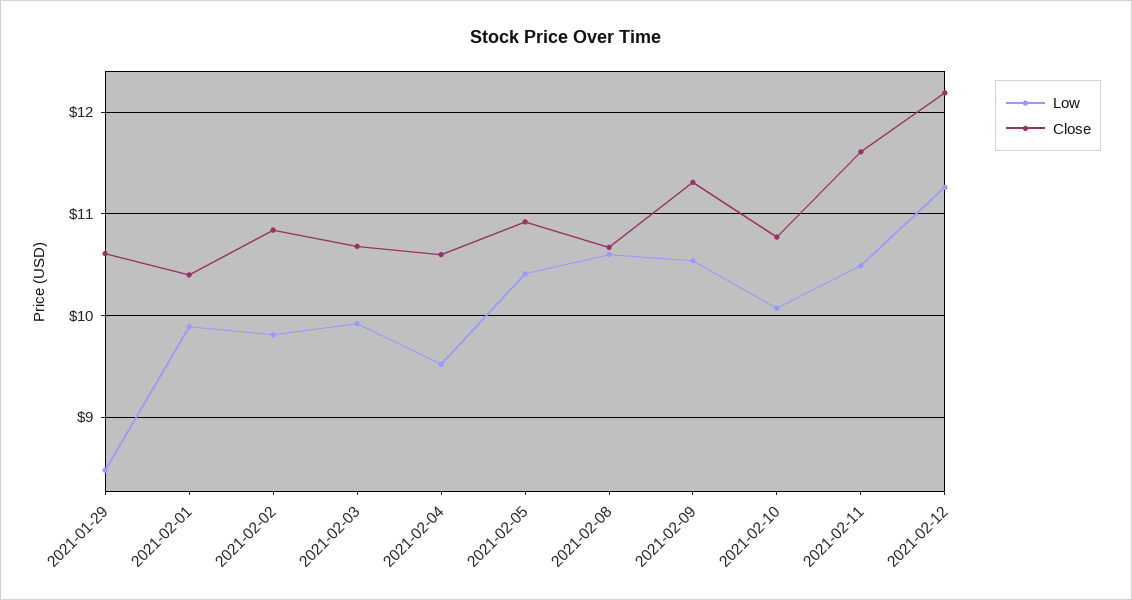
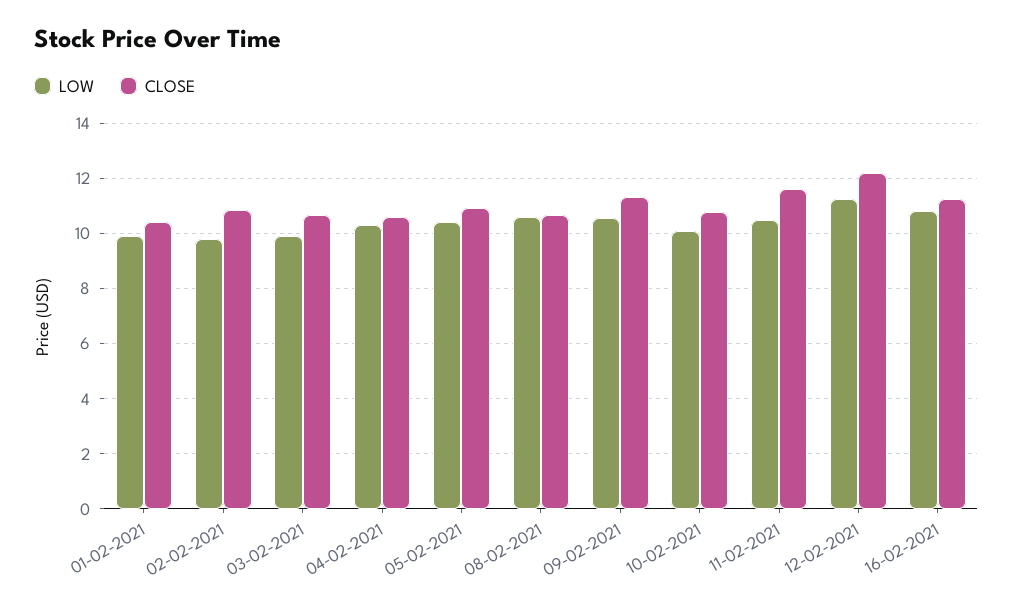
Low, 2021-01-29: 8.5 -> none
Close, 2021-01-29: 10.6 -> none
Low, 2021-02-04: 9.5 -> 10.25
Low, 16-02-2021: none -> 10.75
Close, 16-02-2021: none -> 11.25

